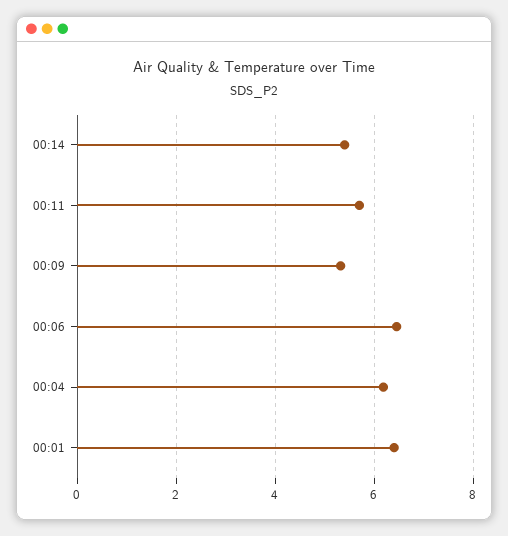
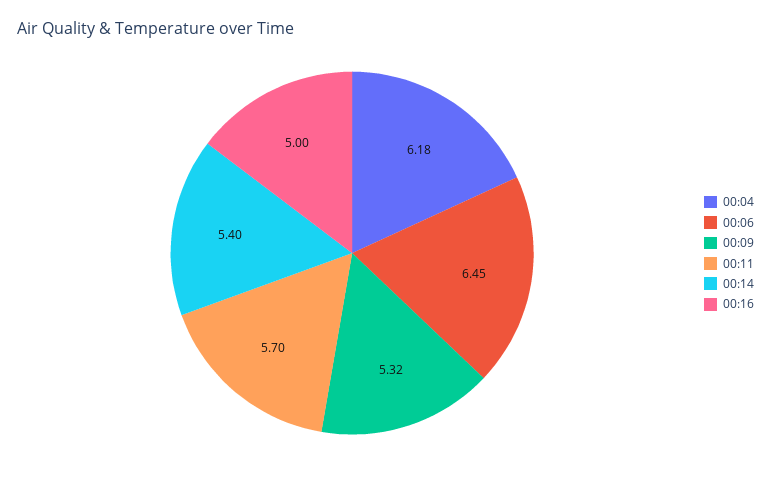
00:01: 6.4 -> none
00:16: none -> 5

